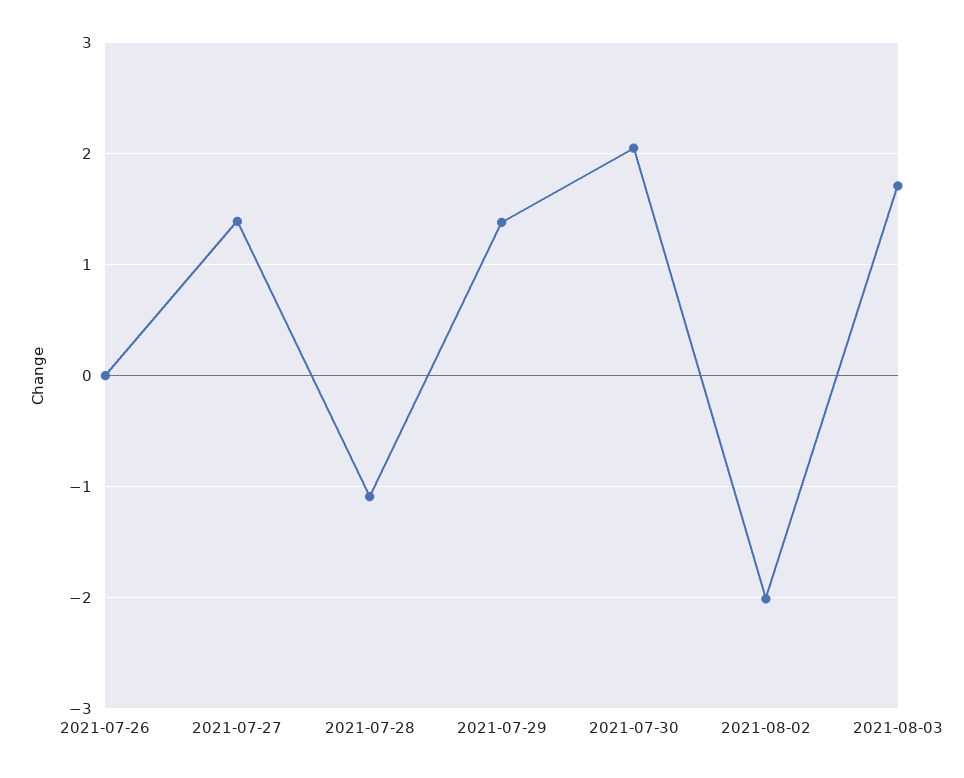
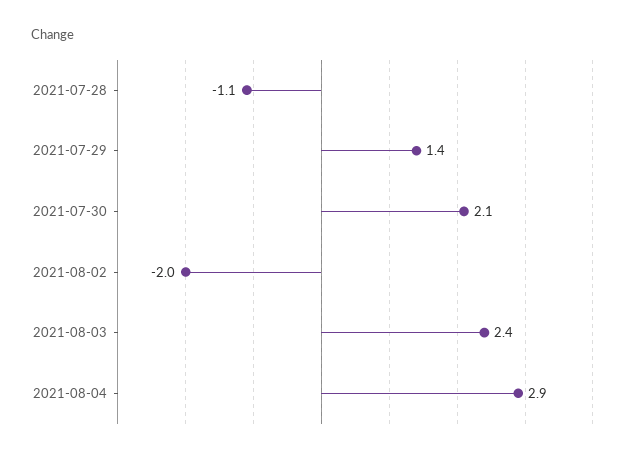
2021-07-26: 0 -> none
2021-07-27: 1.4 -> none
2021-08-03: 1.7 -> 2.4
2021-08-04: none -> 2.9

